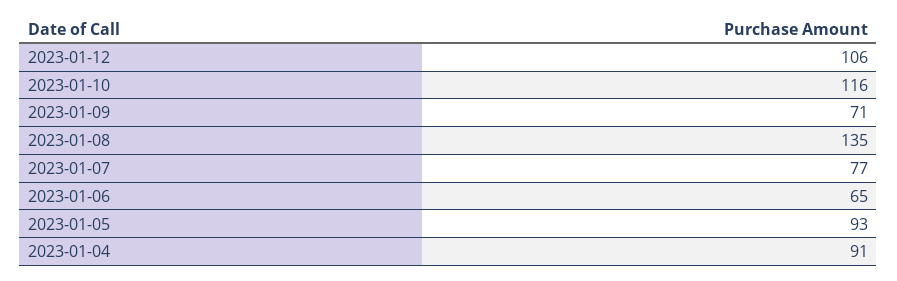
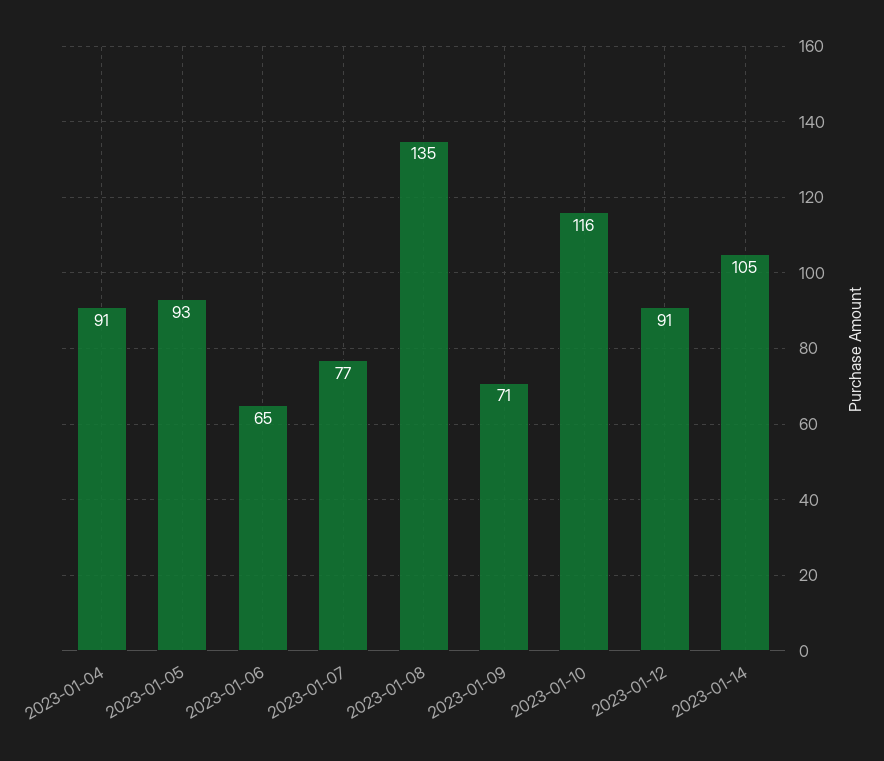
2023-01-12: 106 -> 91
2023-01-14: none -> 105

